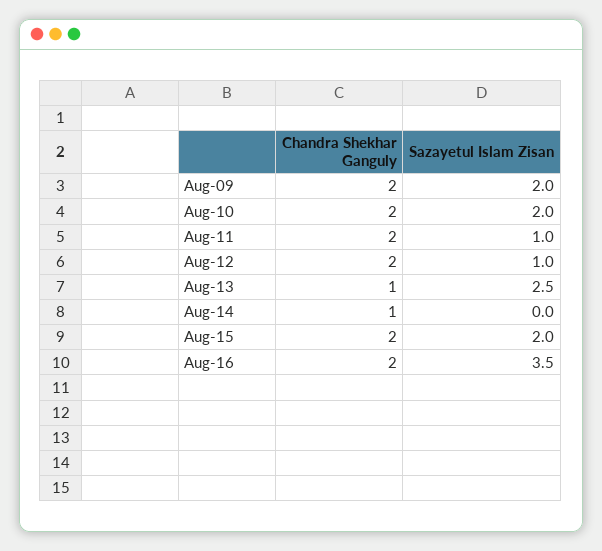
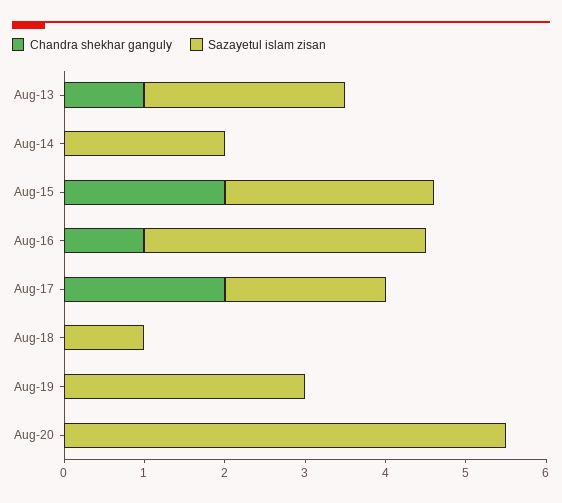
Chandra Shekhar Ganguly, Aug-09: 2 -> none
Sazayetul Islam Zisan, Aug-09: 2 -> none
Chandra Shekhar Ganguly, Aug-10: 2 -> none
Sazayetul Islam Zisan, Aug-10: 2 -> none
Chandra Shekhar Ganguly, Aug-11: 2 -> none
Sazayetul Islam Zisan, Aug-11: 1 -> none
Chandra Shekhar Ganguly, Aug-12: 2 -> none
Sazayetul Islam Zisan, Aug-12: 1 -> none
Chandra Shekhar Ganguly, Aug-14: 1 -> 0
Sazayetul Islam Zisan, Aug-14: 0 -> 2
Sazayetul Islam Zisan, Aug-15: 2 -> 2.6
Chandra Shekhar Ganguly, Aug-16: 2 -> 1
Chandra Shekhar Ganguly, Aug-17: none -> 2
Sazayetul Islam Zisan, Aug-17: none -> 2
Chandra Shekhar Ganguly, Aug-18: none -> 0
Sazayetul Islam Zisan, Aug-18: none -> 1
Chandra Shekhar Ganguly, Aug-19: none -> 0
Sazayetul Islam Zisan, Aug-19: none -> 3
Chandra Shekhar Ganguly, Aug-20: none -> 0
Sazayetul Islam Zisan, Aug-20: none -> 5.5

